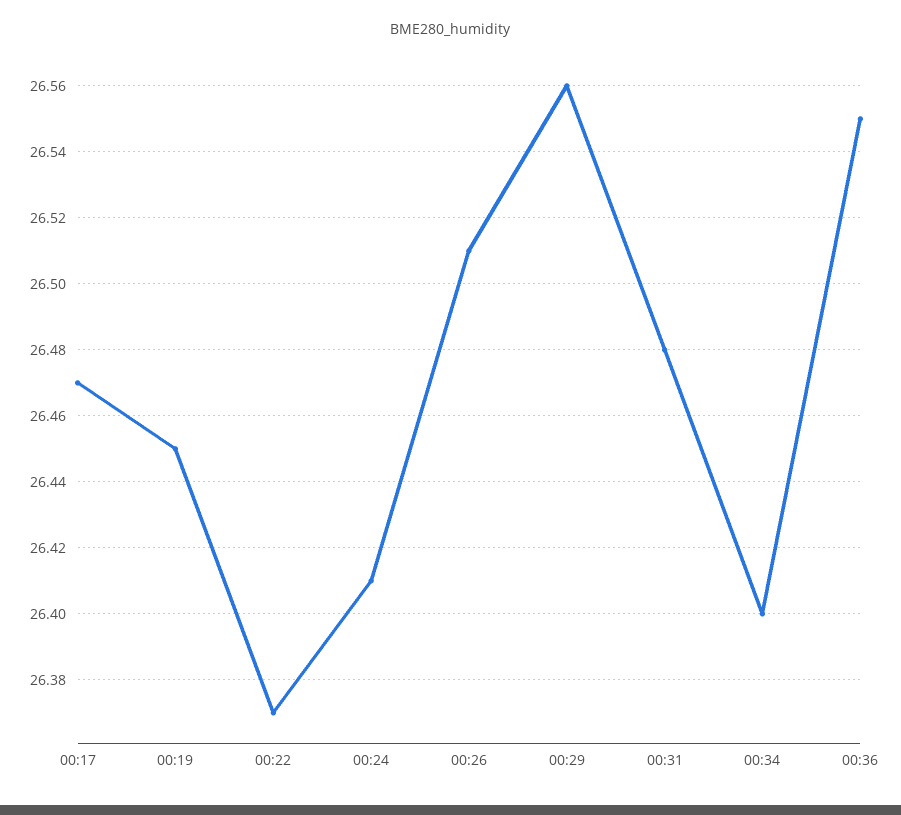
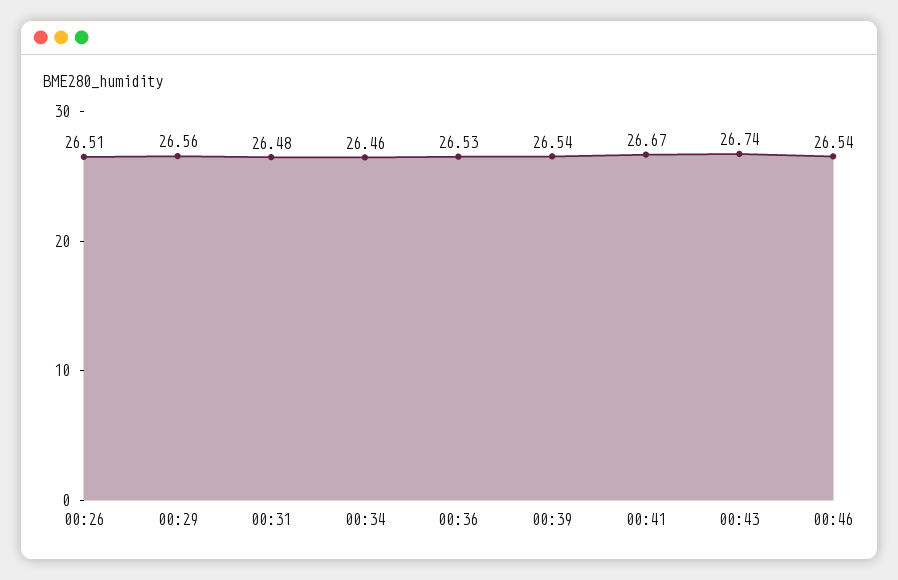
00:17: 26.47 -> none
00:19: 26.45 -> none
00:22: 26.37 -> none
00:24: 26.41 -> none
00:34: 26.4 -> 26.46
00:36: 26.55 -> 26.53
00:39: none -> 26.54
00:41: none -> 26.67
00:43: none -> 26.74
00:46: none -> 26.54

